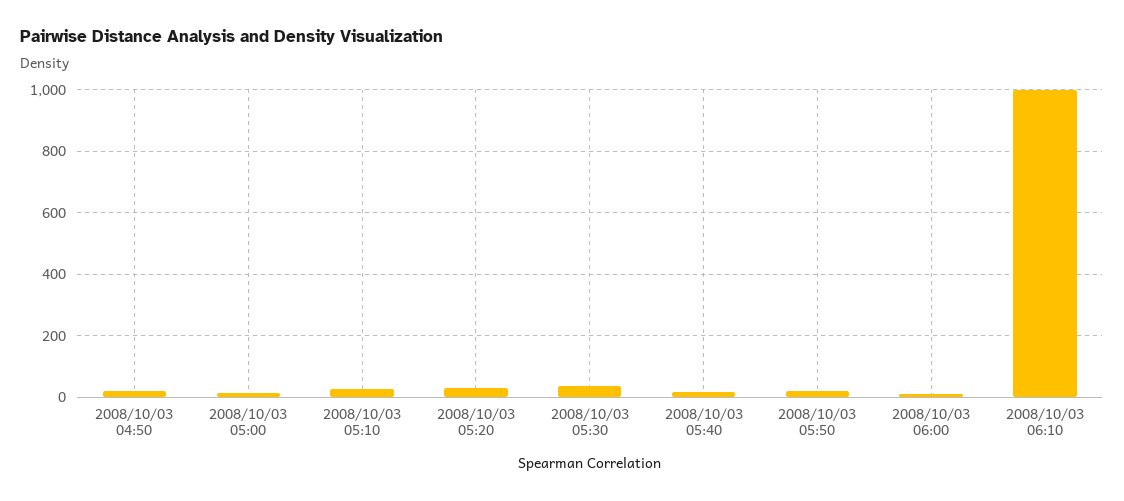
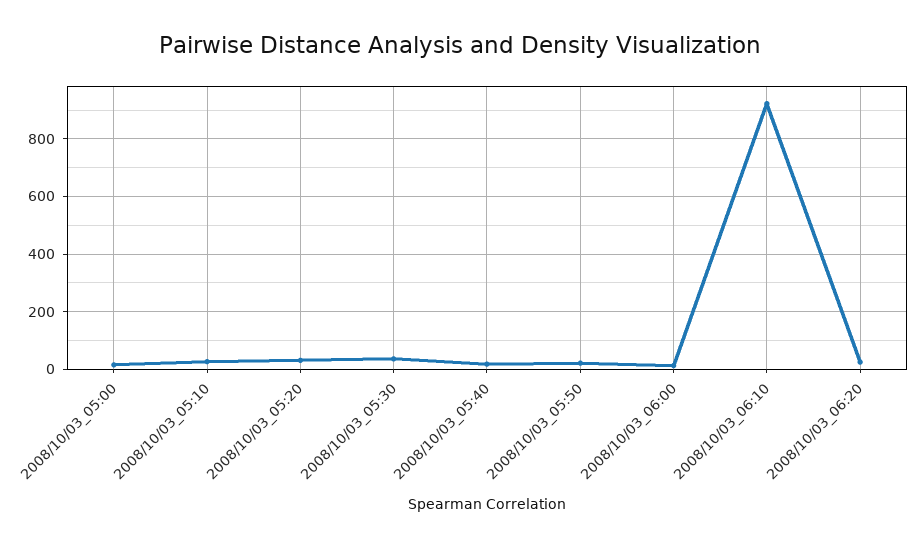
2008/10/03 04:50: 20 -> none
2008/10/03 06:10: 1000 -> 925
2008/10/03_06:20: none -> 25

